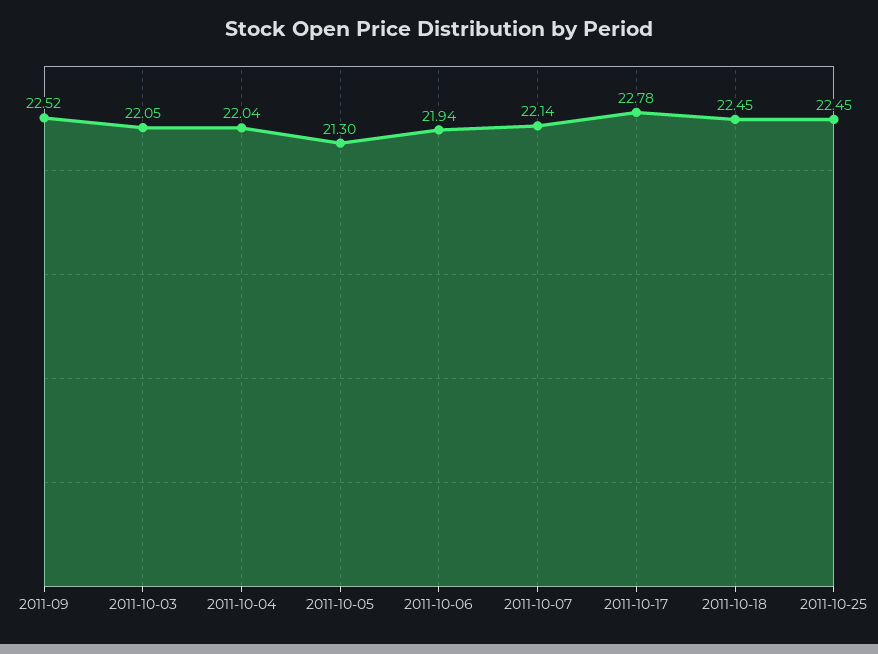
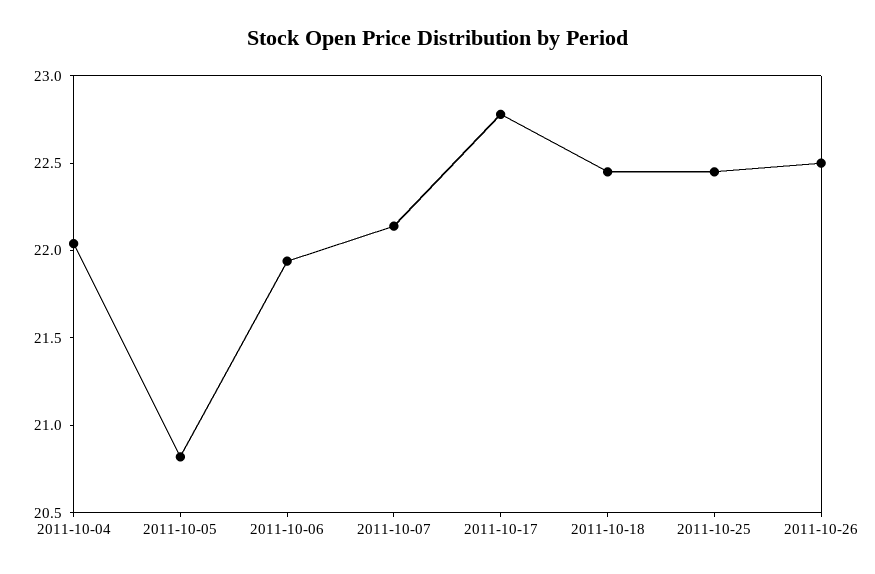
2011-09: 22.52 -> none
2011-10-03: 22.05 -> none
2011-10-05: 21.3 -> 20.8
2011-10-26: none -> 22.5

